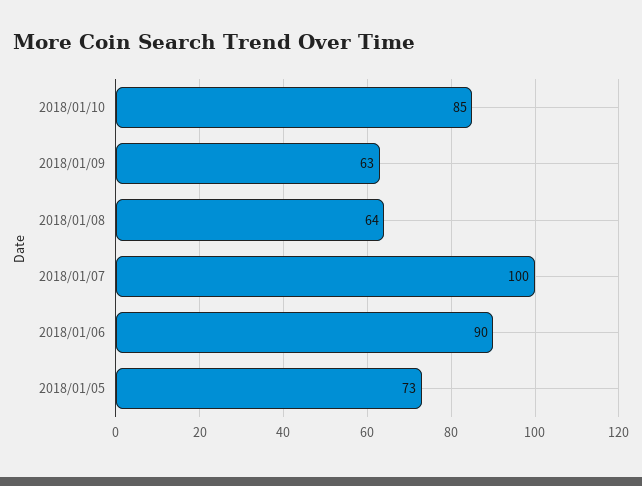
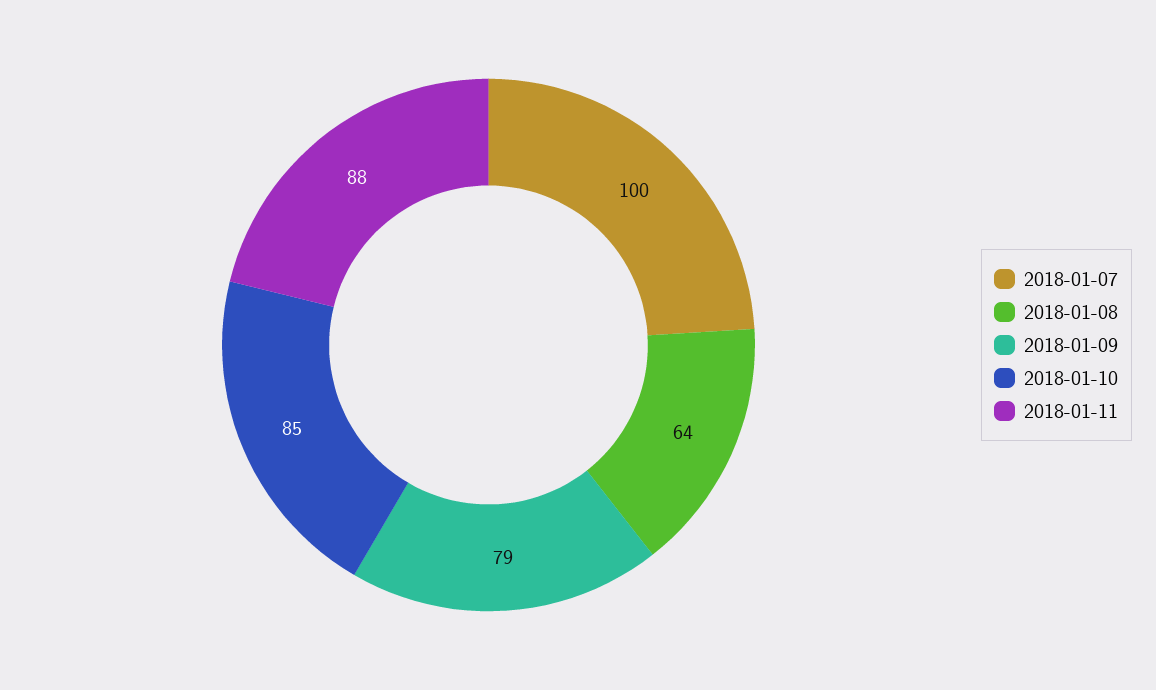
2018/01/09: 63 -> 79
2018/01/06: 90 -> none
2018/01/05: 73 -> none
2018-01-11: none -> 88

